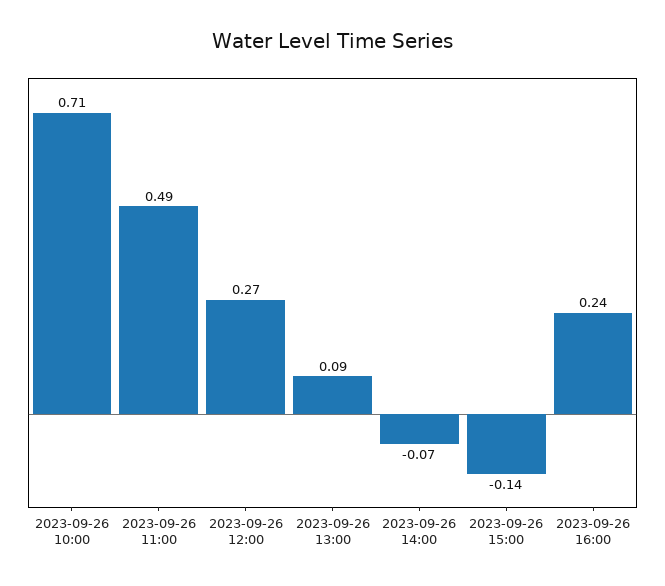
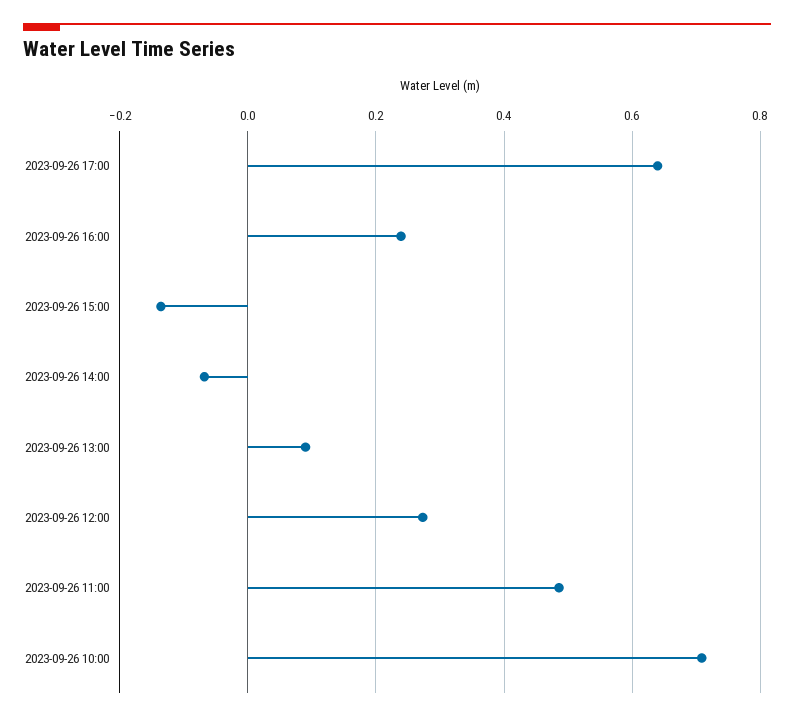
2023-09-26 17:00: none -> 0.64

